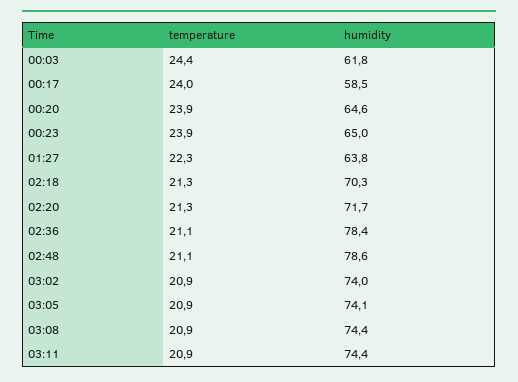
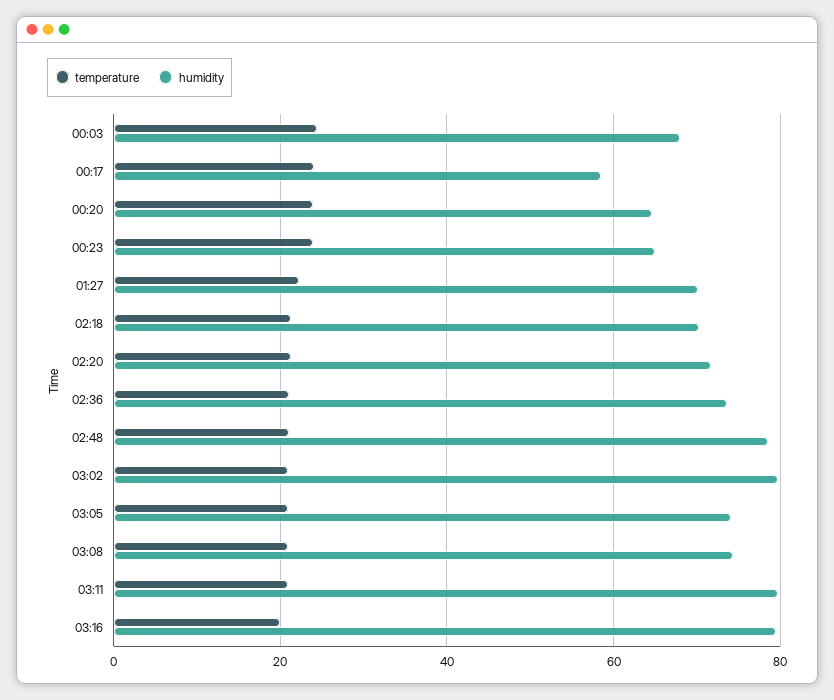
humidity, 00:03: 61.8 -> 68
humidity, 01:27: 63.8 -> 70
humidity, 02:36: 78.4 -> 74
humidity, 03:02: 74 -> 80
humidity, 03:11: 74.4 -> 80
temperature, 03:16: none -> 20
humidity, 03:16: none -> 80

